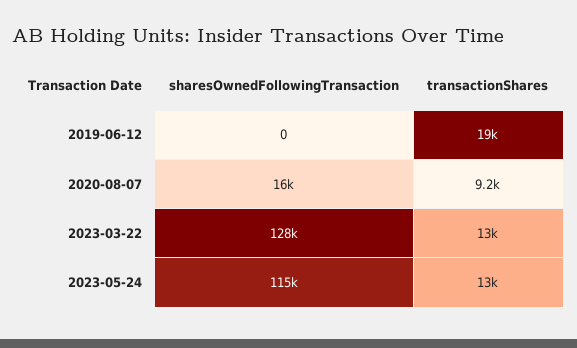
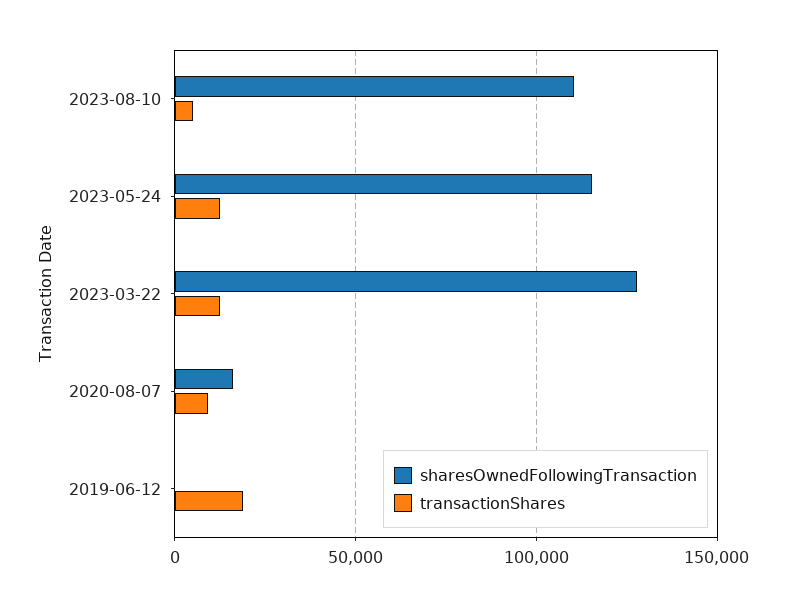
sharesOwnedFollowingTransaction, 2023-08-10: none -> 110000
transactionShares, 2023-08-10: none -> 5000

